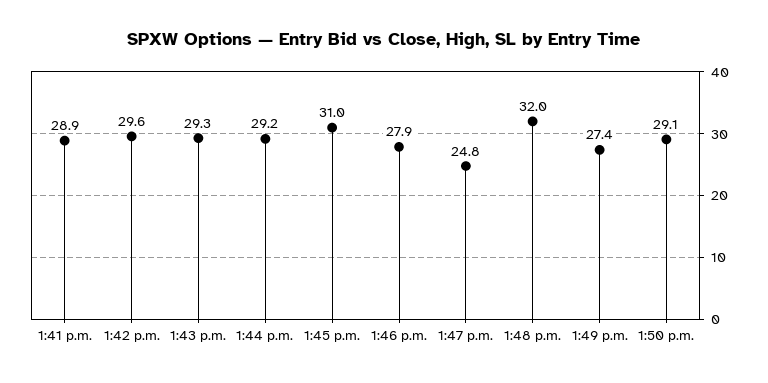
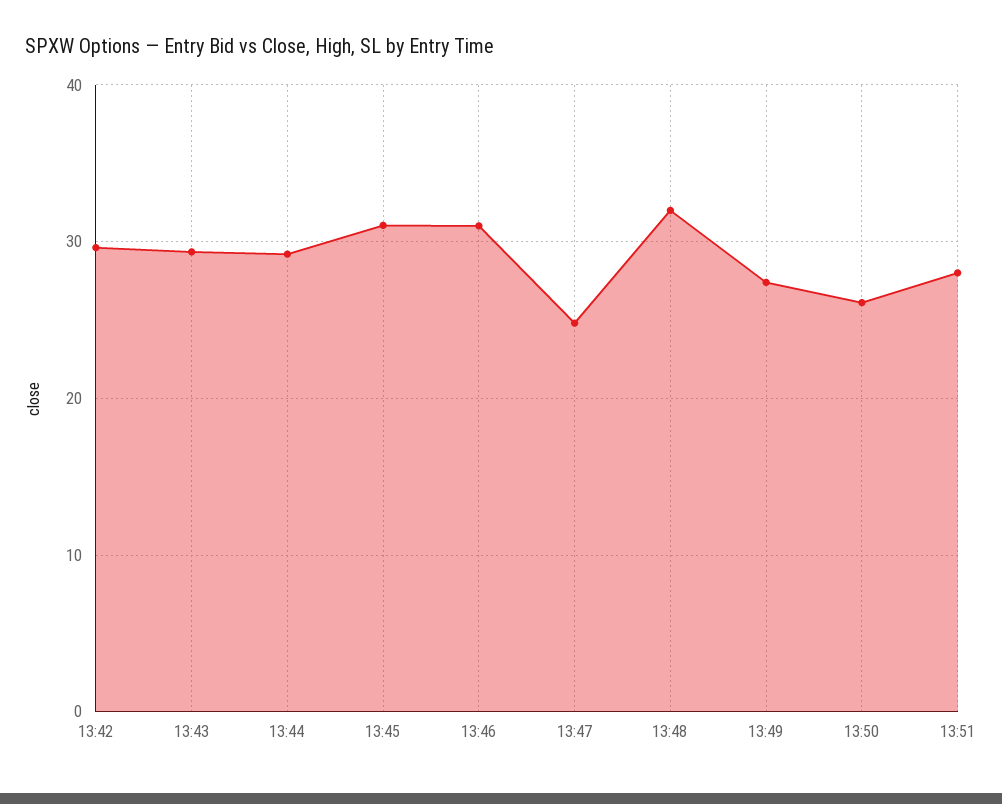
1:41 p.m.: 28.9 -> none
1:46 p.m.: 27.9 -> 31
1:50 p.m.: 29.1 -> 26
13:51: none -> 28

